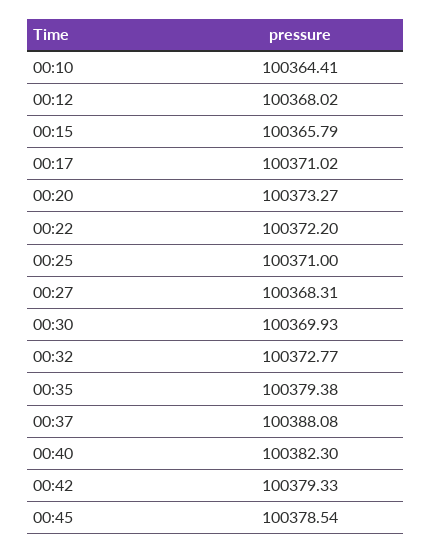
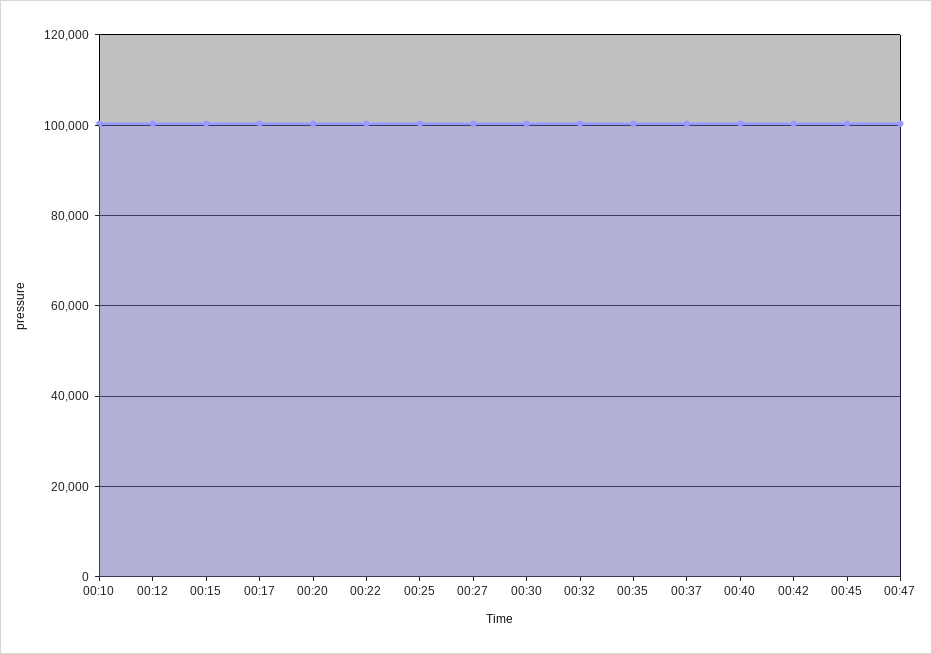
00:47: none -> 100000

